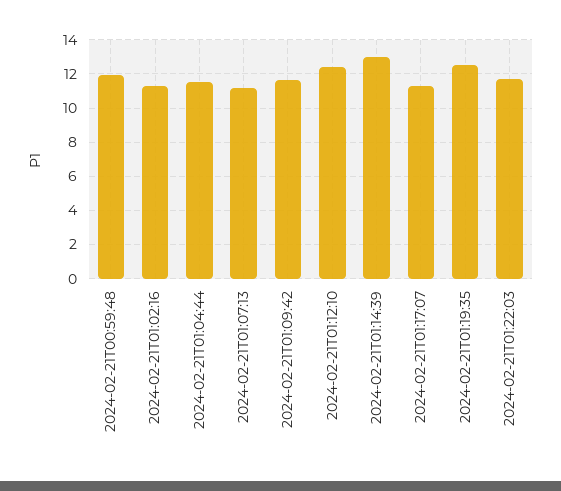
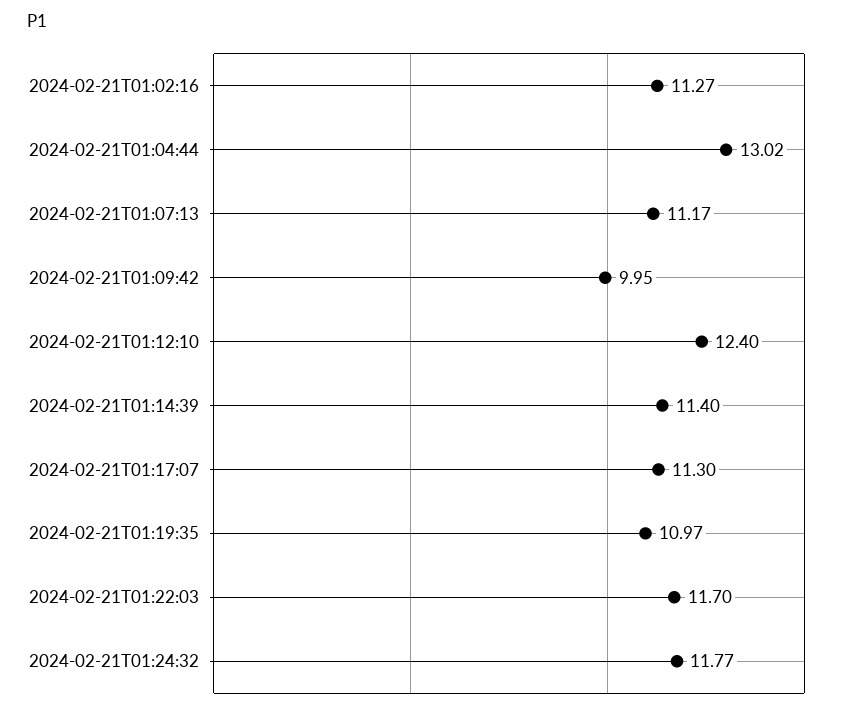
2024-02-21T00:59:48: 12 -> none
2024-02-21T01:04:44: 11.5 -> 13.02
2024-02-21T01:09:42: 11.5 -> 9.95
2024-02-21T01:14:39: 13 -> 11.4
2024-02-21T01:19:35: 12.5 -> 10.97
2024-02-21T01:24:32: none -> 11.77

